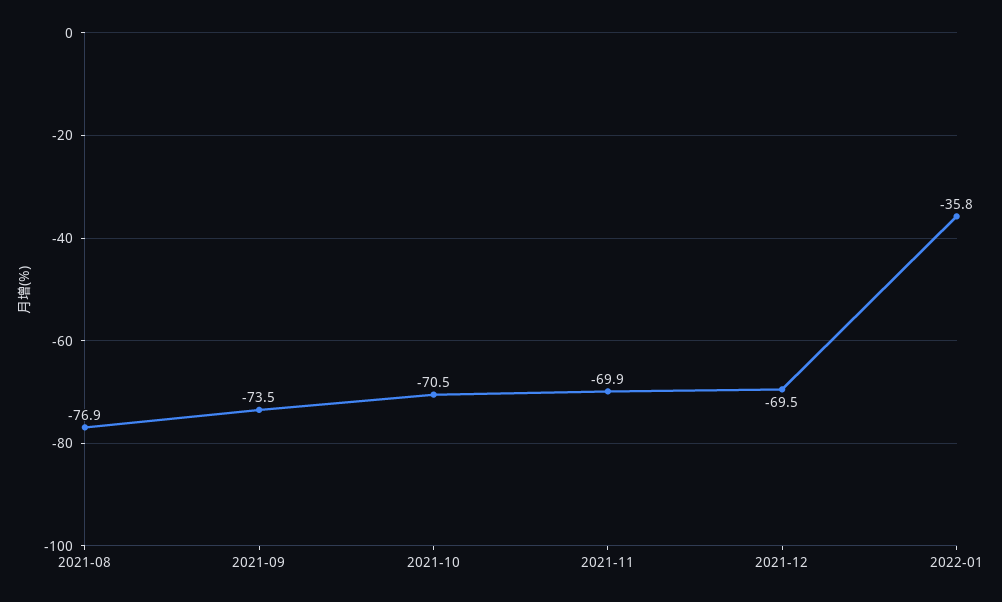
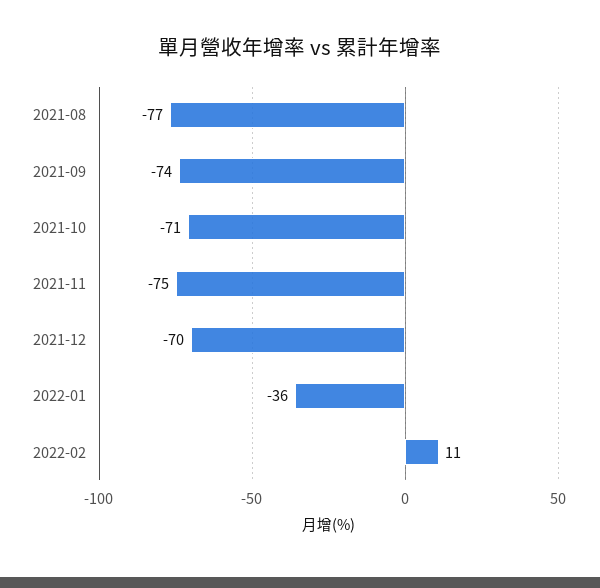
2021-11: -69.9 -> -75
2022-02: none -> 11

